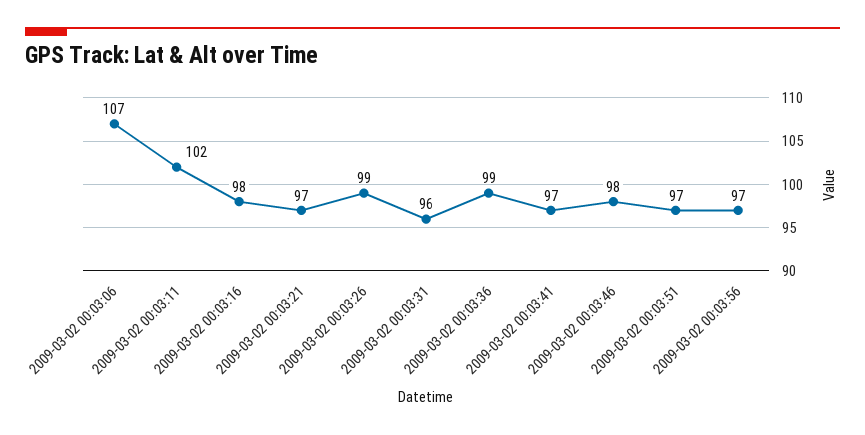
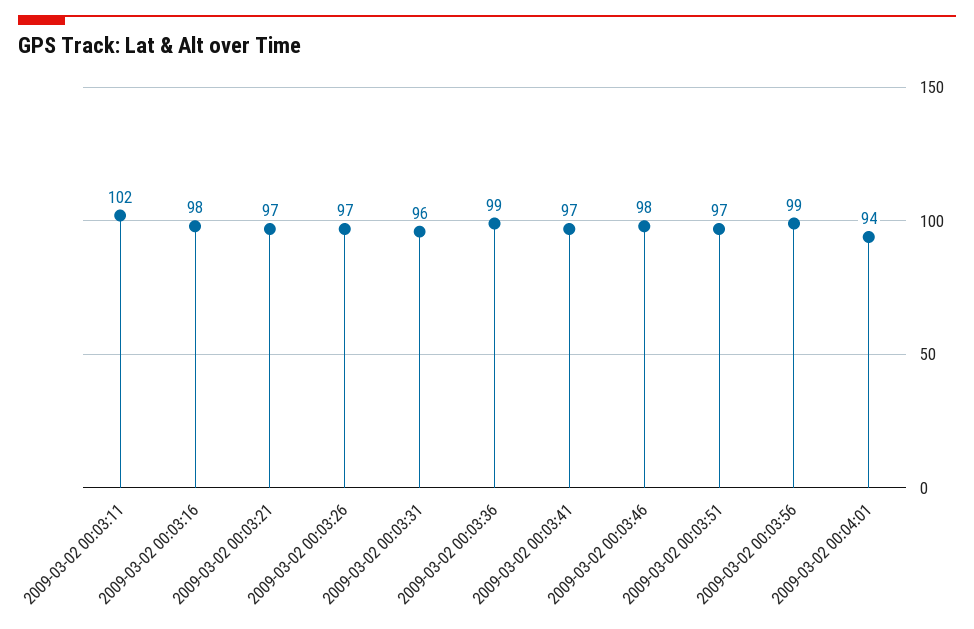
2009-03-02 00:03:06: 107 -> none
2009-03-02 00:03:26: 99 -> 97
2009-03-02 00:03:56: 97 -> 99
2009-03-02 00:04:01: none -> 94

